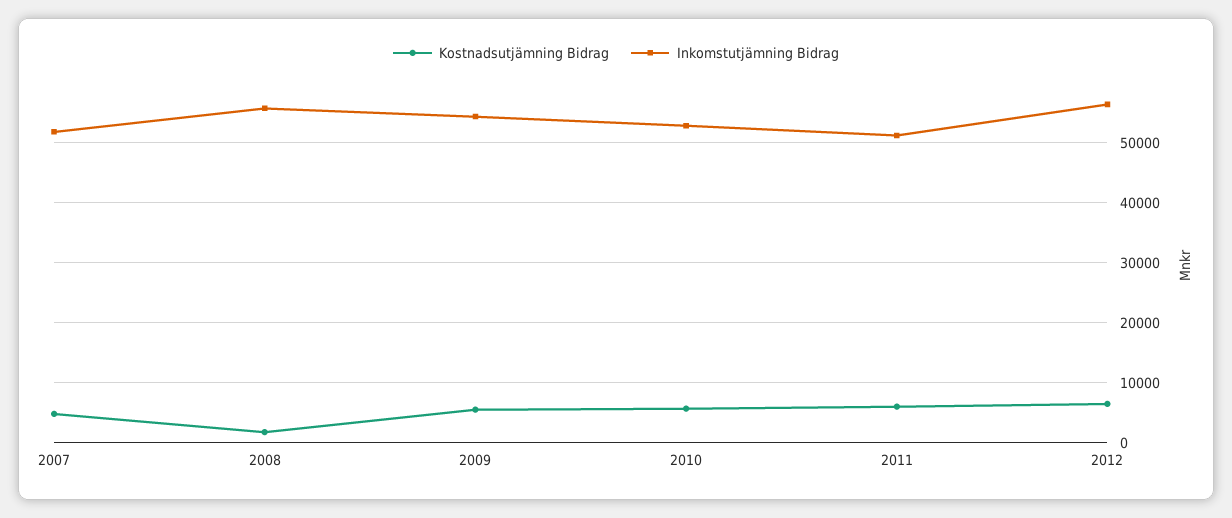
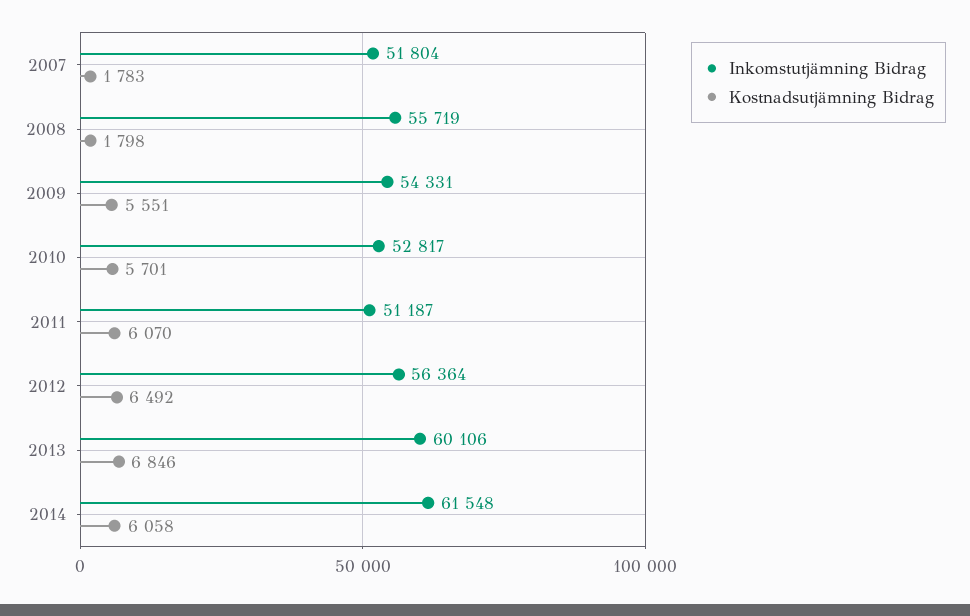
Kostnadsutjämning Bidrag, 2007: 5000 -> 1783
Inkomstutjämning Bidrag, 2013: none -> 60106
Kostnadsutjämning Bidrag, 2013: none -> 6846
Inkomstutjämning Bidrag, 2014: none -> 61548
Kostnadsutjämning Bidrag, 2014: none -> 6058

